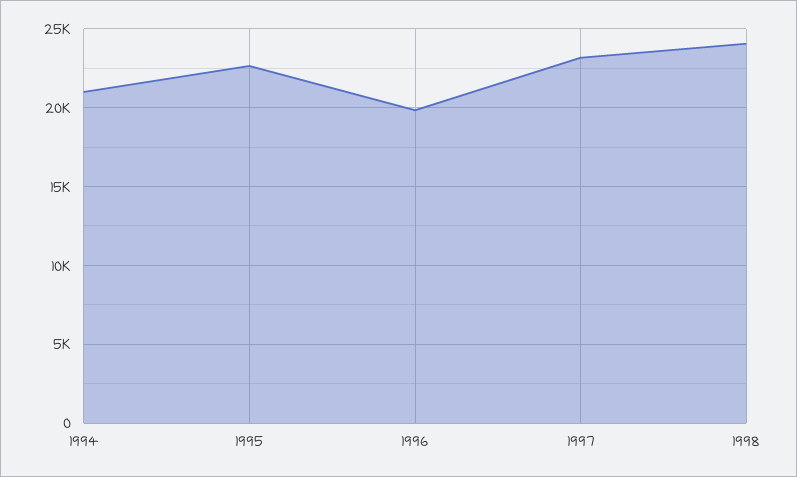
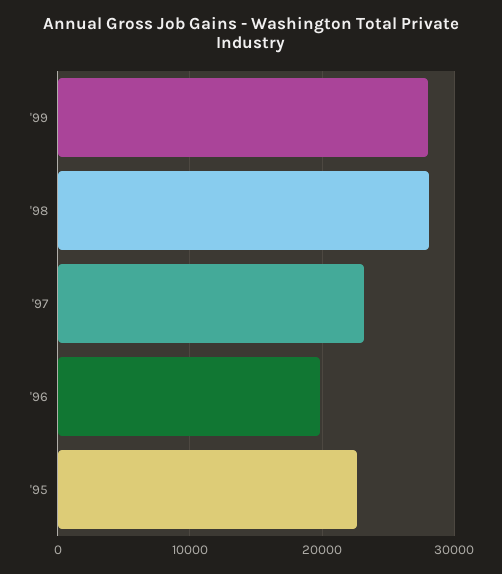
1994: 21000 -> none
1998: 24000 -> 28000
'99: none -> 28000

